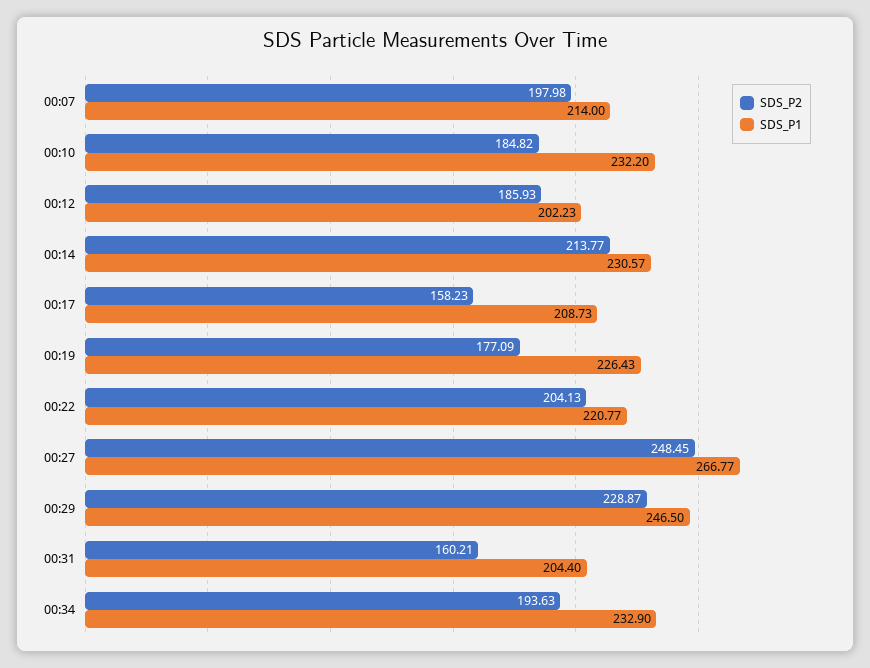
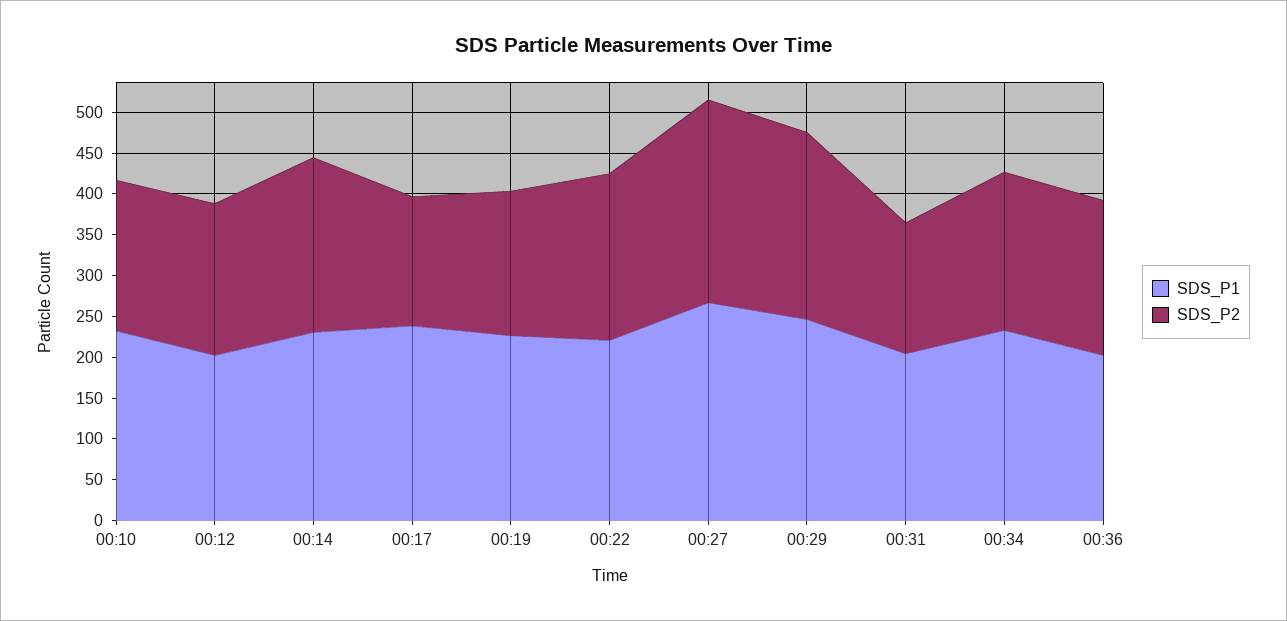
SDS_P2, 00:07: 197.98 -> none
SDS_P1, 00:07: 214 -> none
SDS_P1, 00:17: 208.73 -> 240
SDS_P1, 00:36: none -> 200
SDS_P2, 00:36: none -> 190

